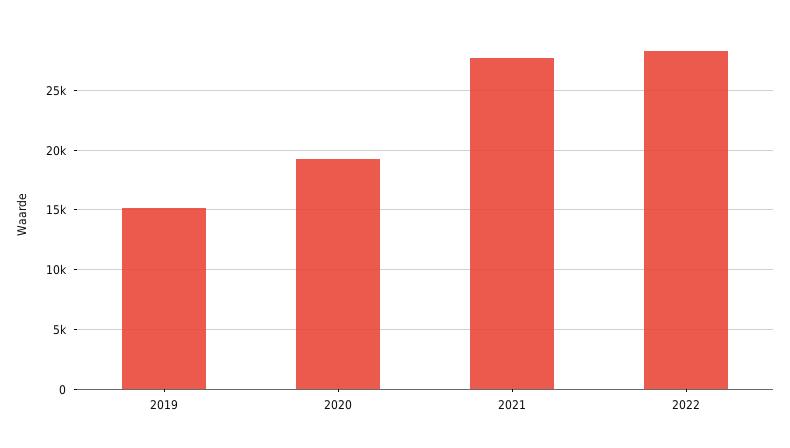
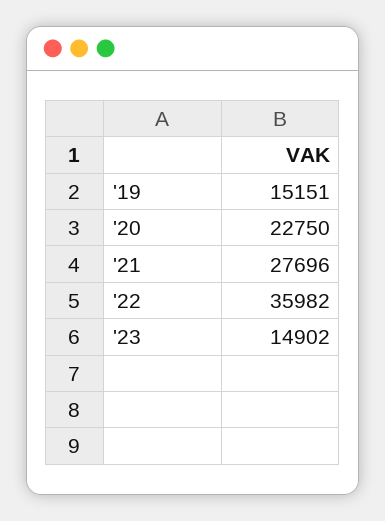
2020: 19000 -> 22750
2022: 28000 -> 35982
'23: none -> 14902

